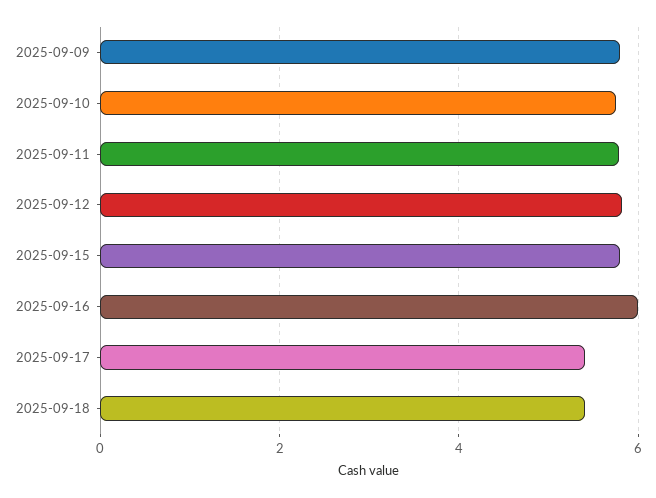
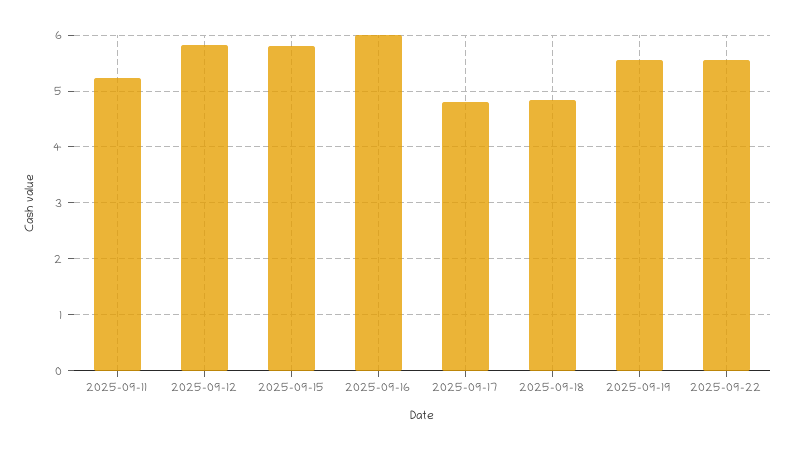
2025-09-09: 5.8 -> none
2025-09-10: 5.8 -> none
2025-09-11: 5.8 -> 5.2
2025-09-17: 5.4 -> 4.8
2025-09-18: 5.4 -> 4.8
2025-09-19: none -> 5.6
2025-09-22: none -> 5.6

